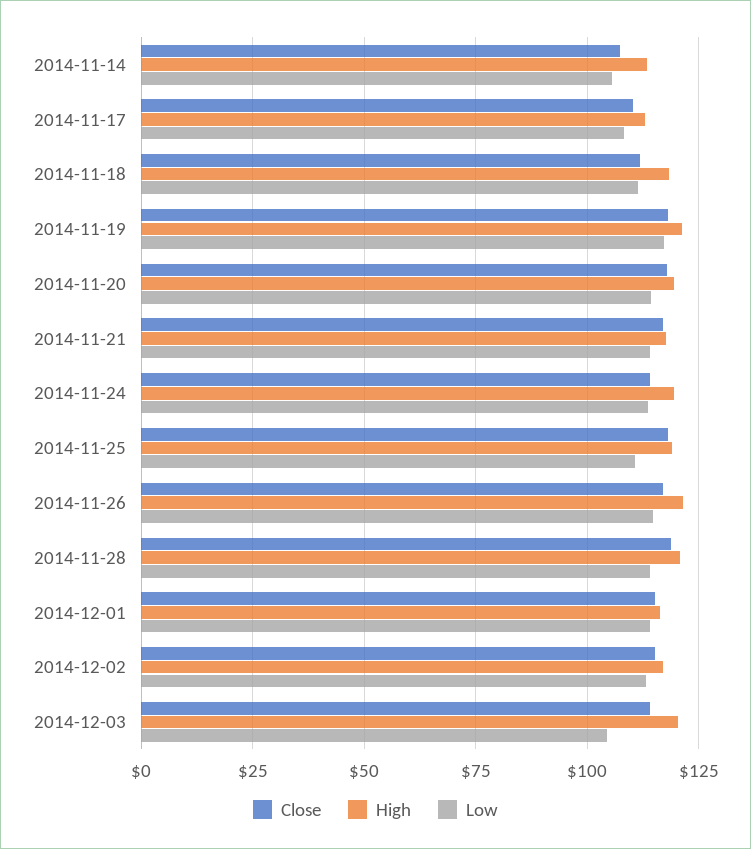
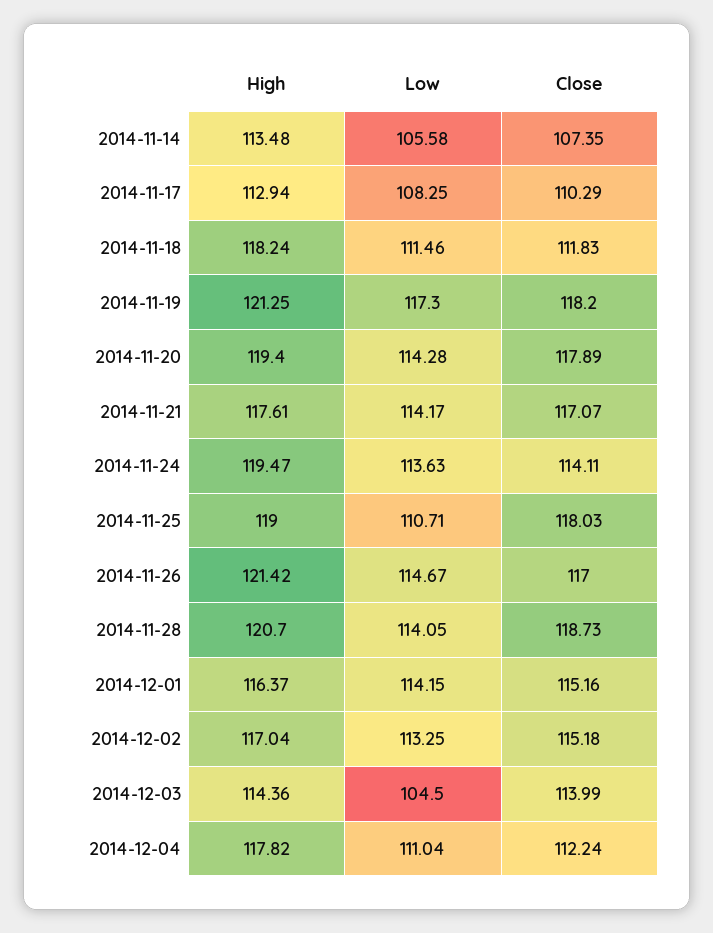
High, 2014-12-03: 120 -> 114.36
High, 2014-12-04: none -> 117.82
Low, 2014-12-04: none -> 111.04
Close, 2014-12-04: none -> 112.24

